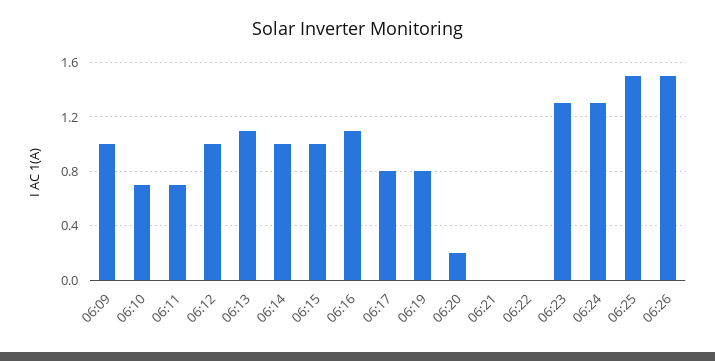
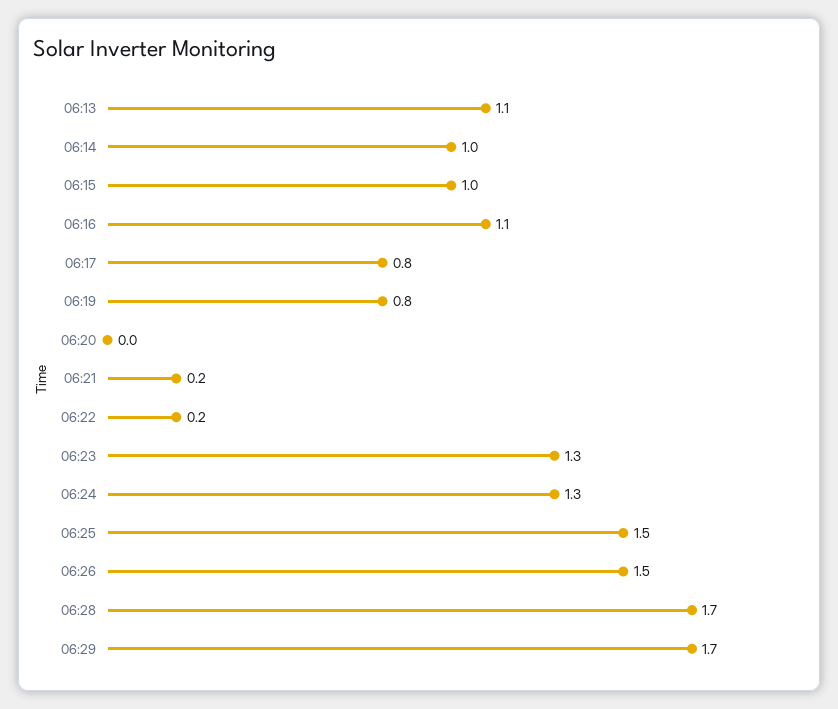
06:09: 1 -> none
06:10: 0.7 -> none
06:11: 0.7 -> none
06:12: 1 -> none
06:20: 0.2 -> 0
06:21: 0 -> 0.2
06:22: 0 -> 0.2
06:28: none -> 1.7
06:29: none -> 1.7

